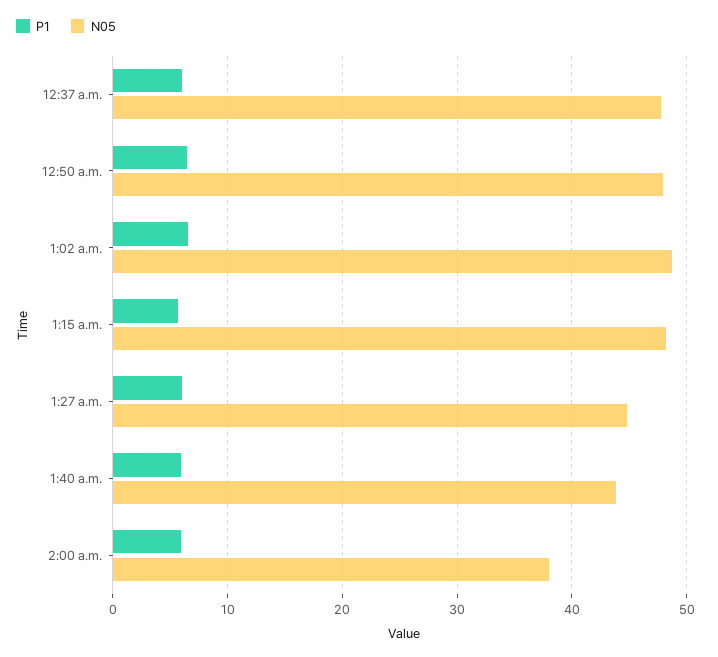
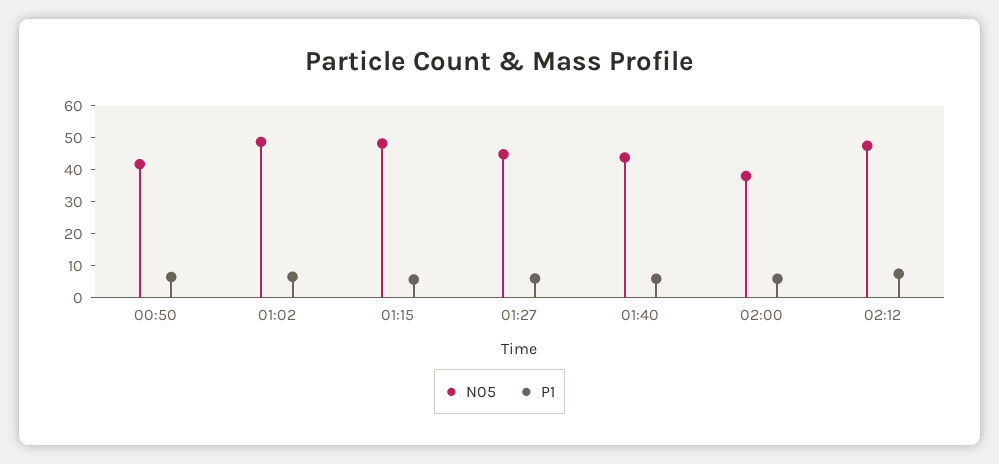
P1, 12:37 a.m.: 6 -> none
N05, 12:37 a.m.: 48 -> none
N05, 12:50 a.m.: 48 -> 42.5
N05, 02:12: none -> 47.5
P1, 02:12: none -> 7.5

